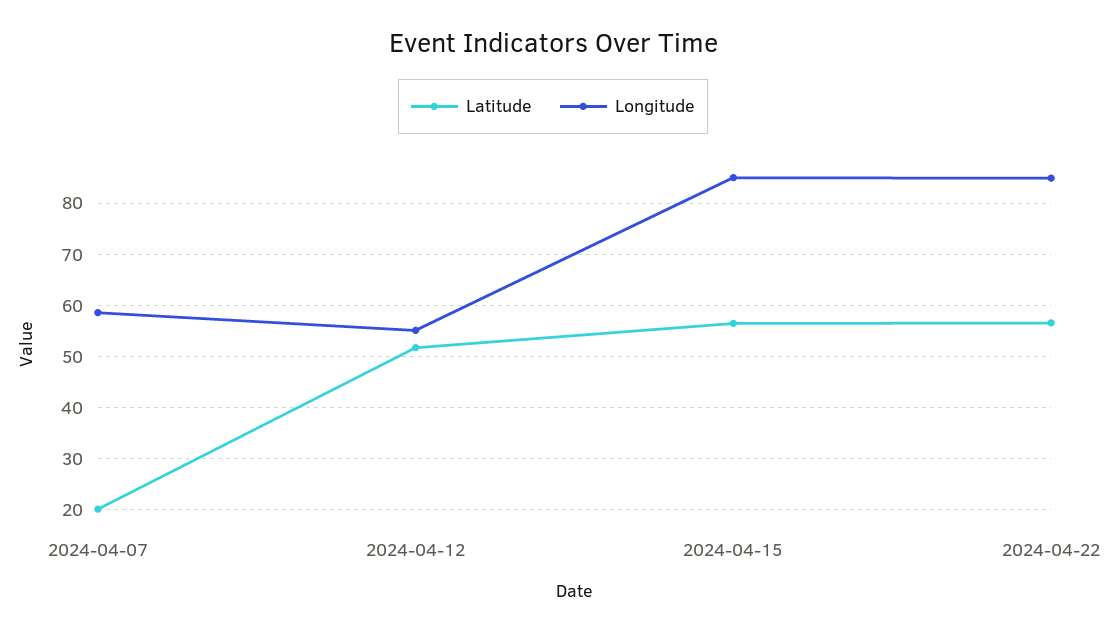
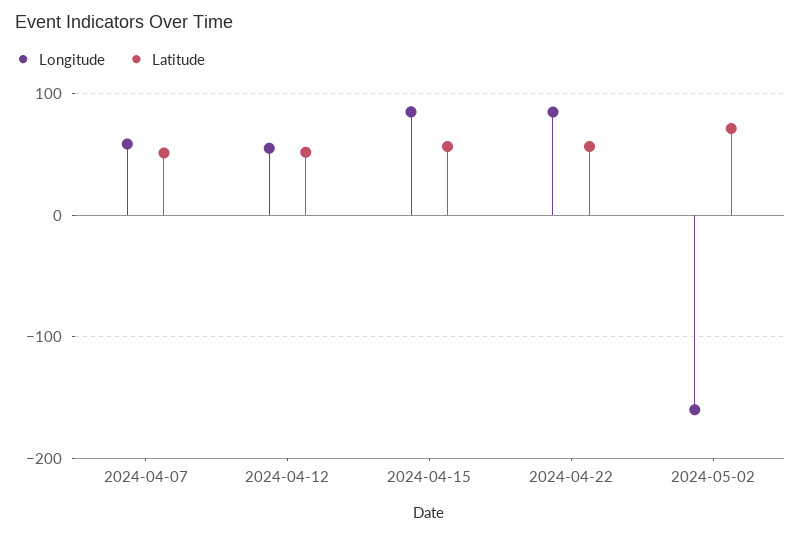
Latitude, 2024-04-07: 20 -> 50
Longitude, 2024-05-02: none -> -160
Latitude, 2024-05-02: none -> 70

